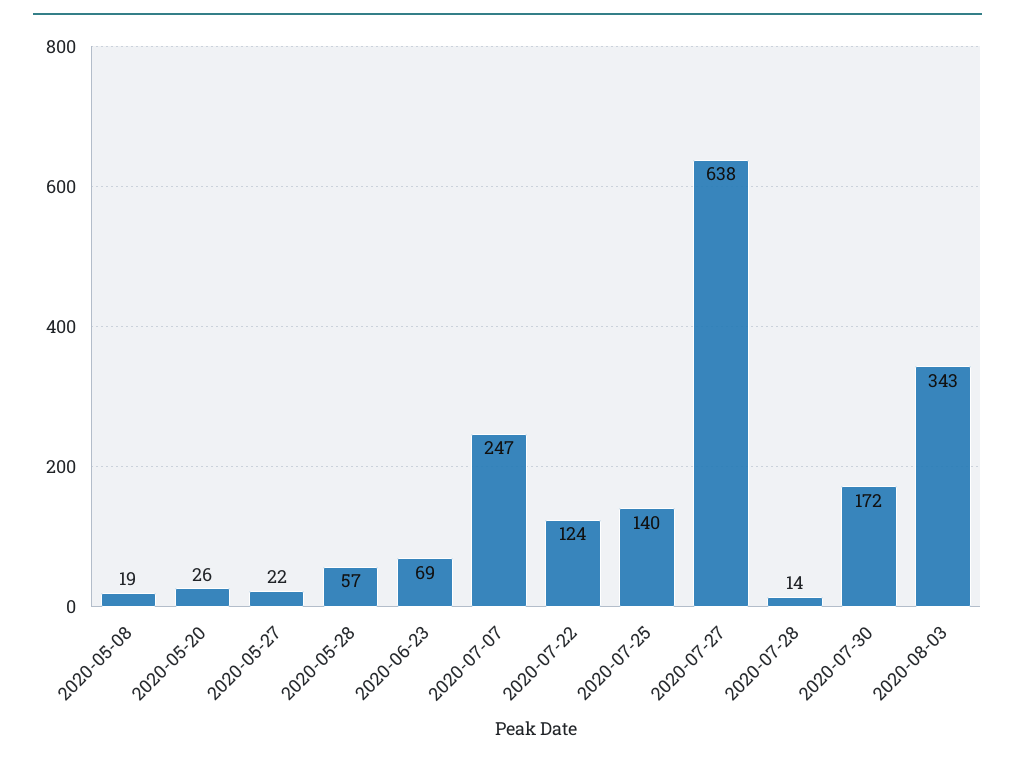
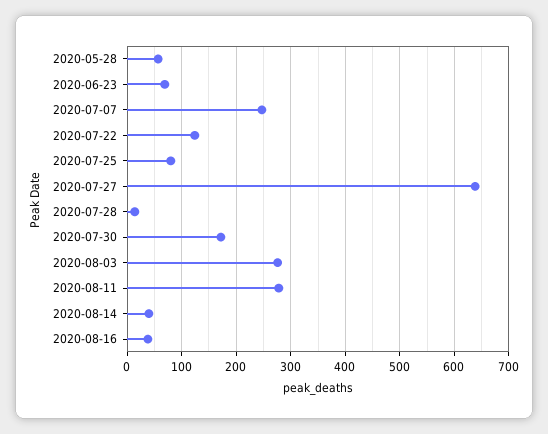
2020-05-08: 19 -> none
2020-05-20: 26 -> none
2020-05-27: 22 -> none
2020-07-25: 140 -> 80
2020-08-03: 343 -> 280
2020-08-11: none -> 280
2020-08-14: none -> 40
2020-08-16: none -> 40

